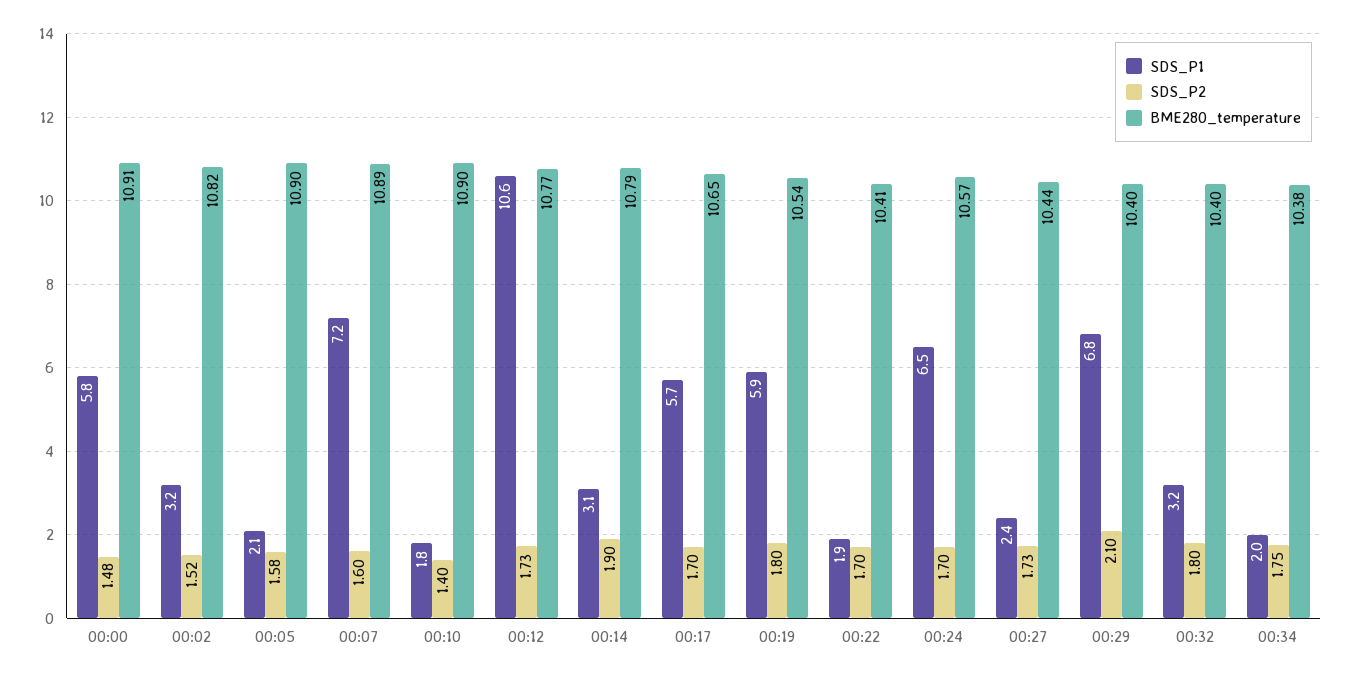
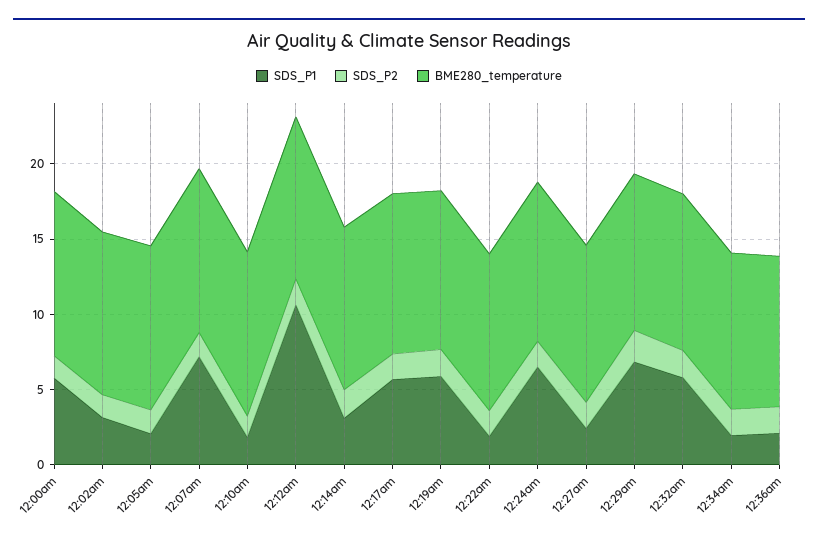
SDS_P1, 00:32: 3.2 -> 6
SDS_P1, 12:36am: none -> 2
SDS_P2, 12:36am: none -> 2
BME280_temperature, 12:36am: none -> 10

